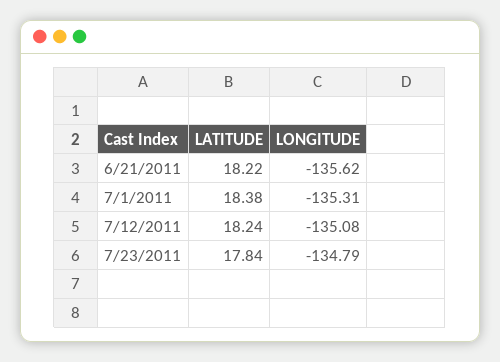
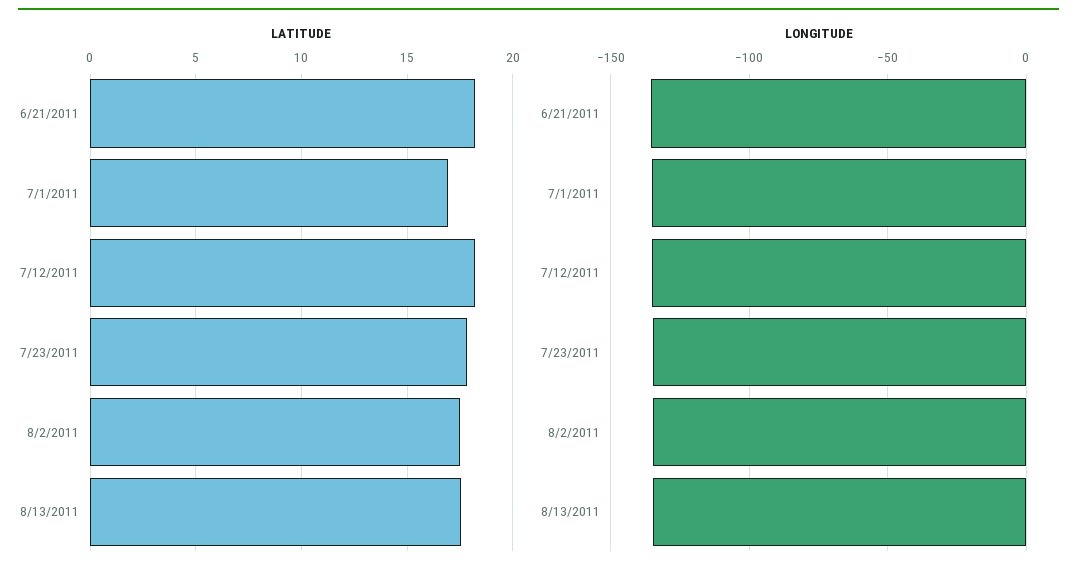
LATITUDE, 7/1/2011: 18.38 -> 17
LATITUDE, 8/2/2011: none -> 17.5
LATITUDE, 8/13/2011: none -> 17.5
LONGITUDE, 8/2/2011: none -> -135
LONGITUDE, 8/13/2011: none -> -135

